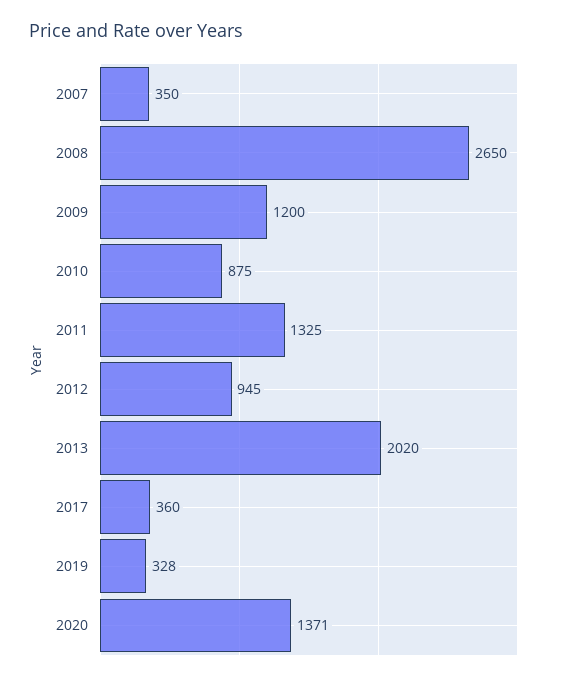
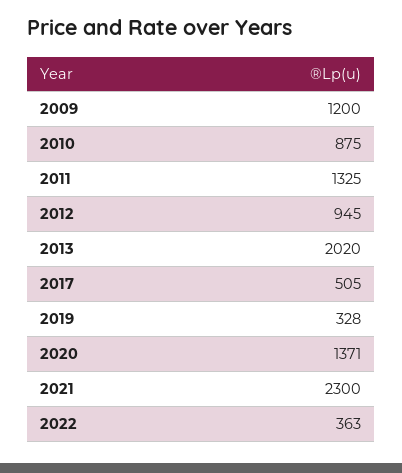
2007: 350 -> none
2008: 2650 -> none
2017: 360 -> 505
2021: none -> 2300
2022: none -> 363

